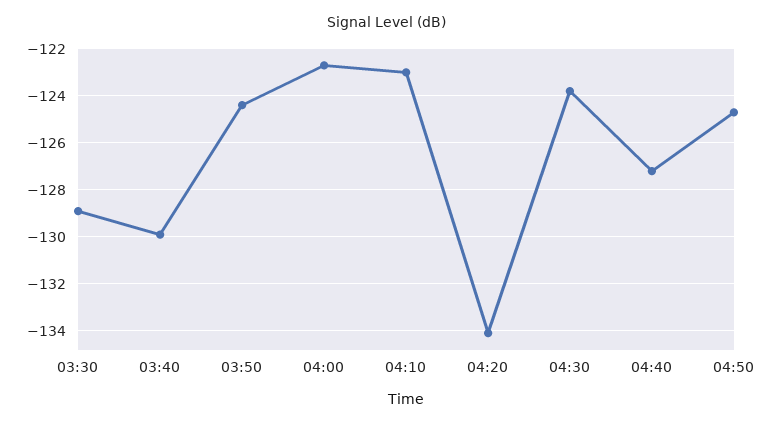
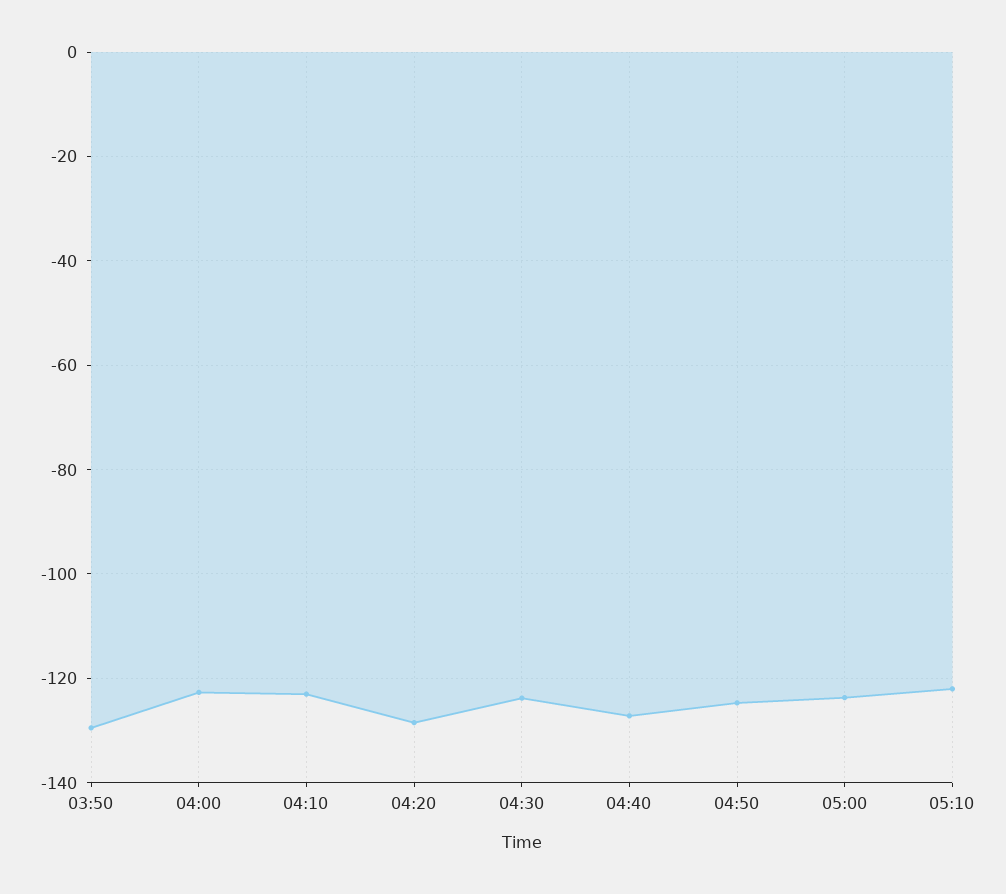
03:30: -129 -> none
03:40: -130 -> none
03:50: -124.5 -> -130
04:20: -134 -> -128
05:00: none -> -124
05:10: none -> -122

